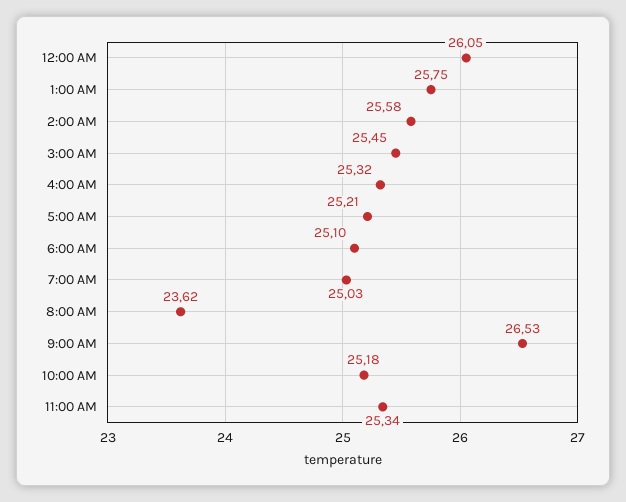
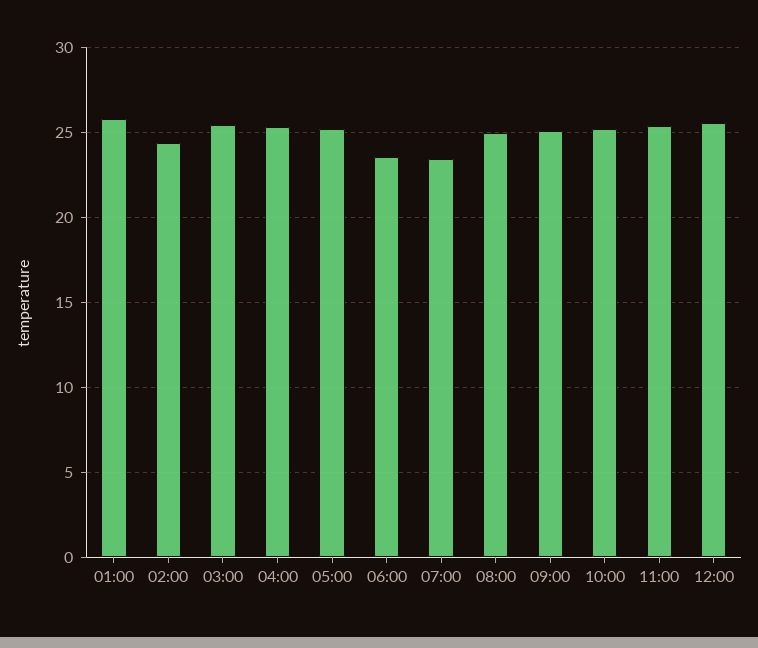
12:00 AM: 26.05 -> none
2:00 AM: 25.58 -> 24.5
6:00 AM: 25.1 -> 23.5
7:00 AM: 25.03 -> 23.5
8:00 AM: 23.62 -> 25
9:00 AM: 26.53 -> 25
12:00: none -> 25.5

